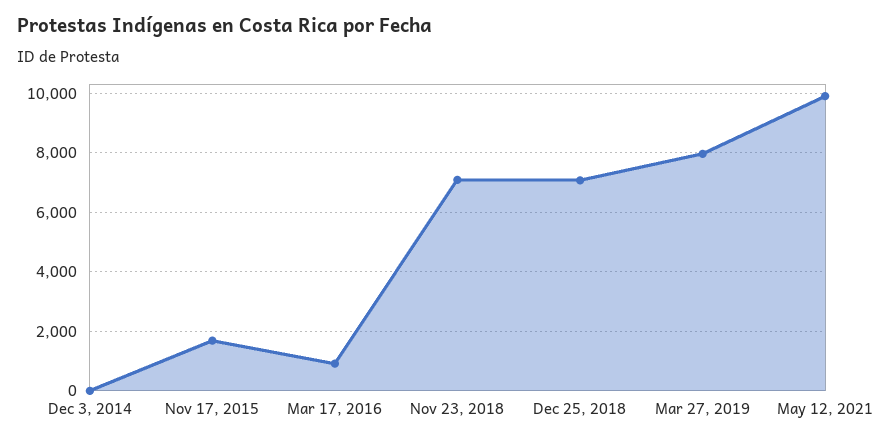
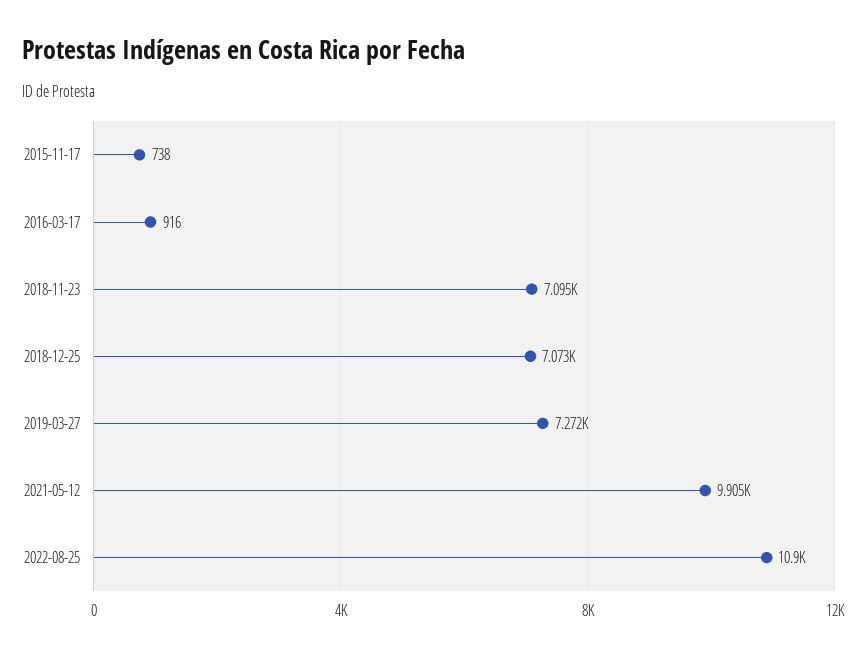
Dec 3, 2014: 0 -> none
Nov 17, 2015: 1750 -> 738
Mar 27, 2019: 8000 -> 7272
2022-08-25: none -> 10900

